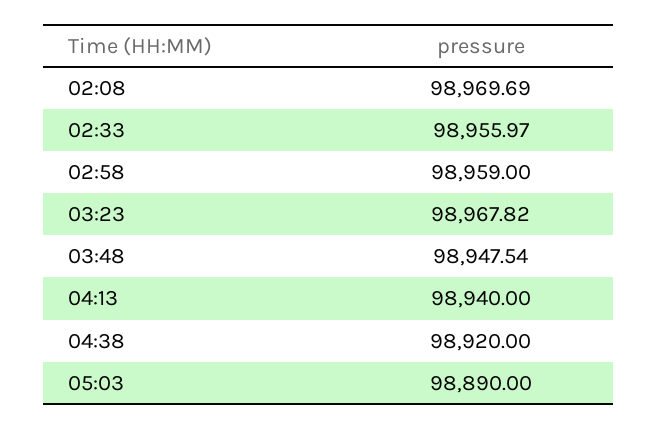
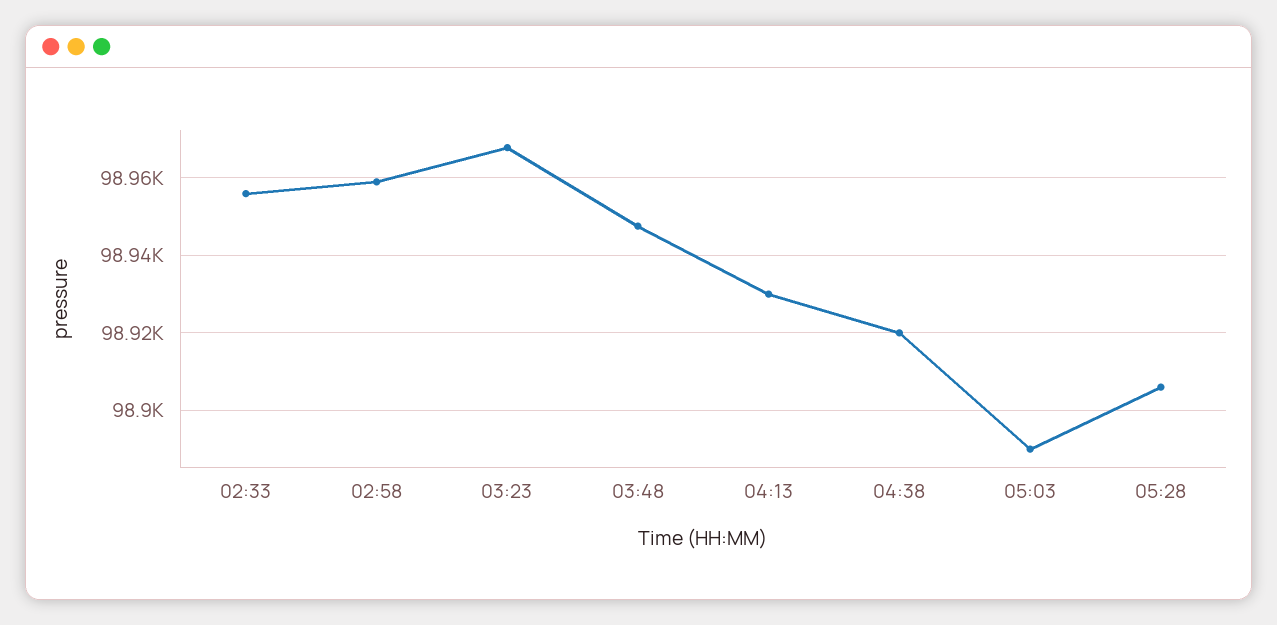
02:08: 98969.69 -> none
04:13: 98940 -> 98930
05:28: none -> 98906

